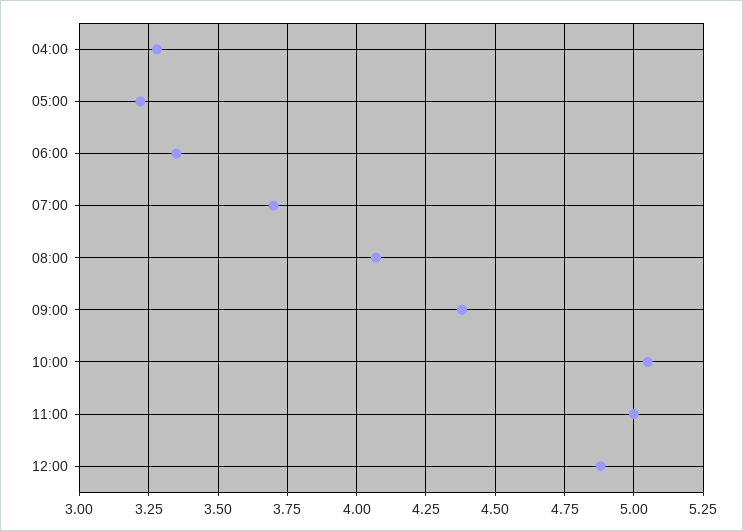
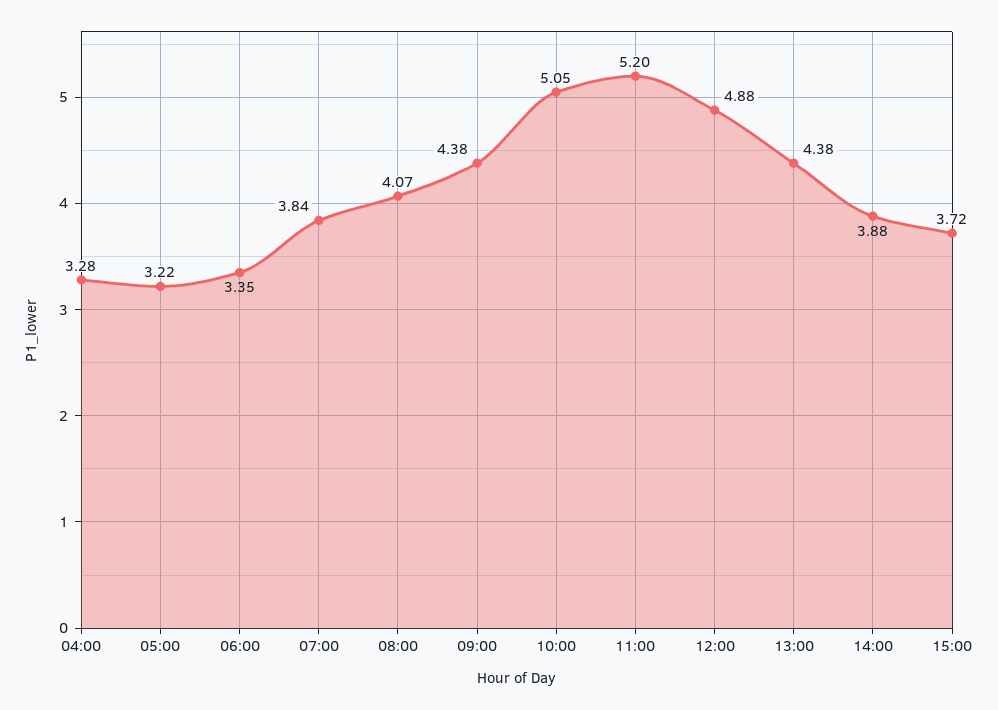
07:00: 3.7 -> 3.84
11:00: 5 -> 5.2
13:00: none -> 4.38
14:00: none -> 3.88
15:00: none -> 3.72

